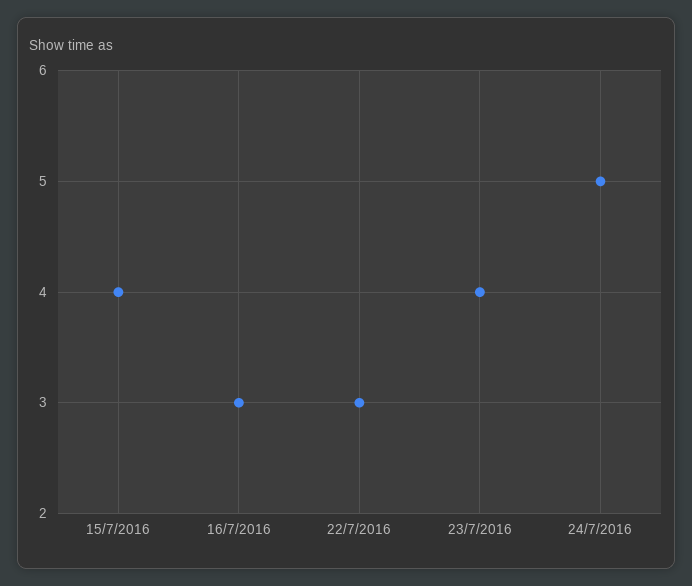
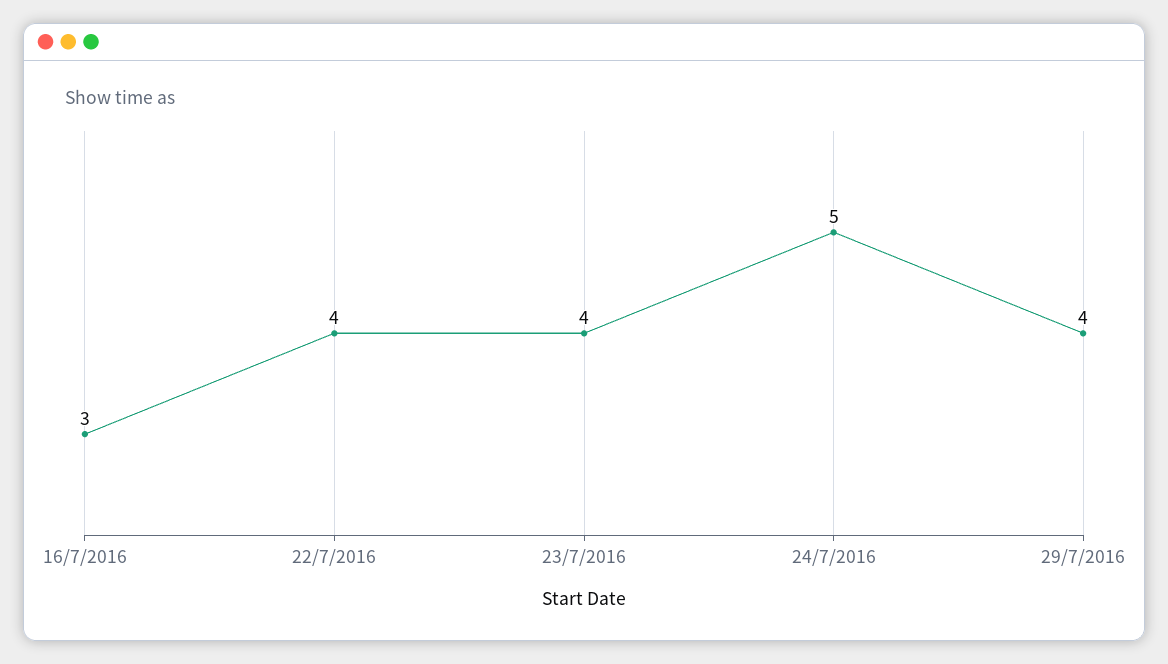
15/7/2016: 4 -> none
22/7/2016: 3 -> 4
29/7/2016: none -> 4

